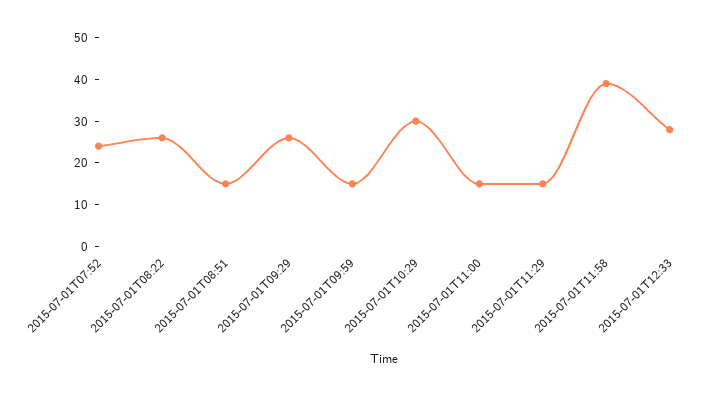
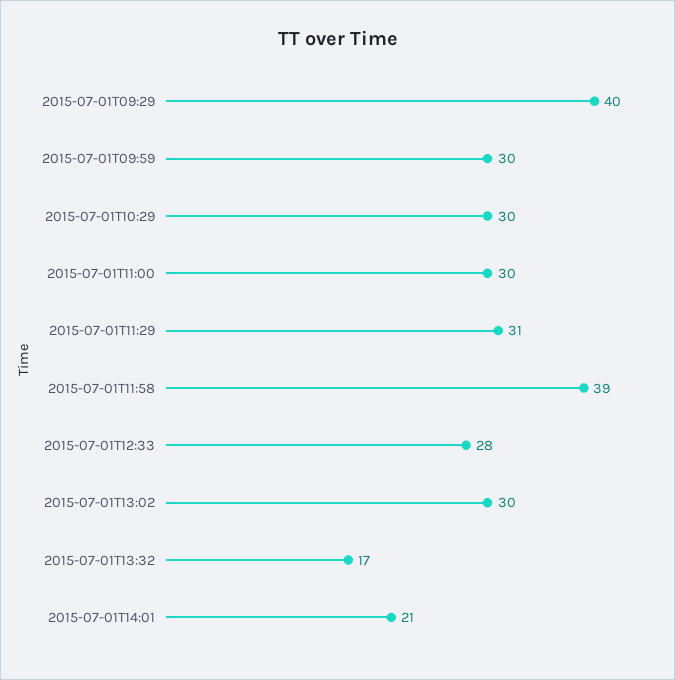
2015-07-01T07:52: 25 -> none
2015-07-01T08:22: 25 -> none
2015-07-01T08:51: 15 -> none
2015-07-01T09:29: 25 -> 40
2015-07-01T09:59: 15 -> 30
2015-07-01T11:00: 15 -> 30
2015-07-01T11:29: 15 -> 31
2015-07-01T13:02: none -> 30
2015-07-01T13:32: none -> 17
2015-07-01T14:01: none -> 21

